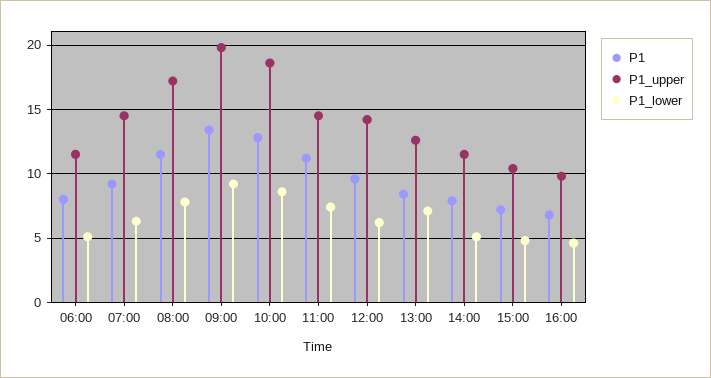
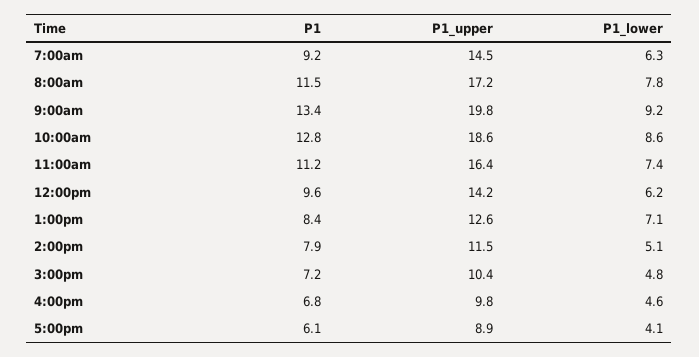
P1, 06:00: 8 -> none
P1_upper, 06:00: 11.5 -> none
P1_lower, 06:00: 5 -> none
P1_upper, 11:00: 14.5 -> 16.4
P1, 5:00pm: none -> 6.1
P1_upper, 5:00pm: none -> 8.9
P1_lower, 5:00pm: none -> 4.1

